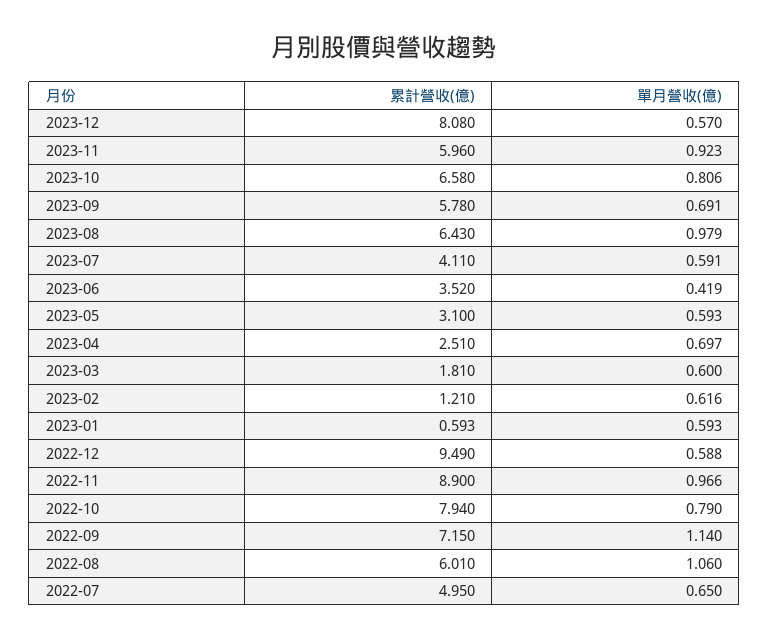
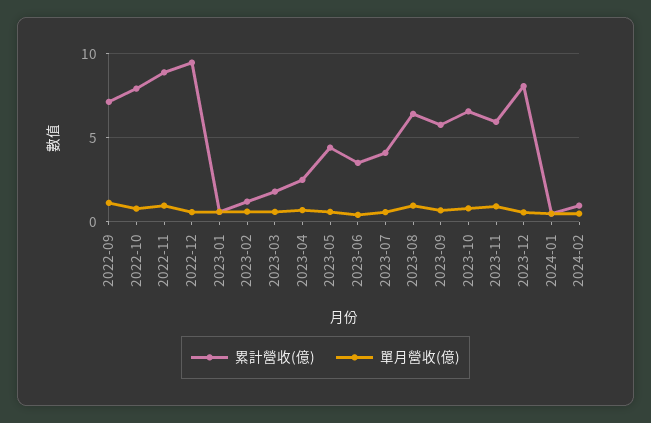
累計營收(億), 2023-05: 3.1 -> 4.5
累計營收(億), 2022-08: 6.01 -> none
單月營收(億), 2022-08: 1.06 -> none
累計營收(億), 2022-07: 4.95 -> none
單月營收(億), 2022-07: 0.65 -> none
累計營收(億), 2024-01: none -> 0.5
單月營收(億), 2024-01: none -> 0.5
累計營收(億), 2024-02: none -> 1
單月營收(億), 2024-02: none -> 0.5

